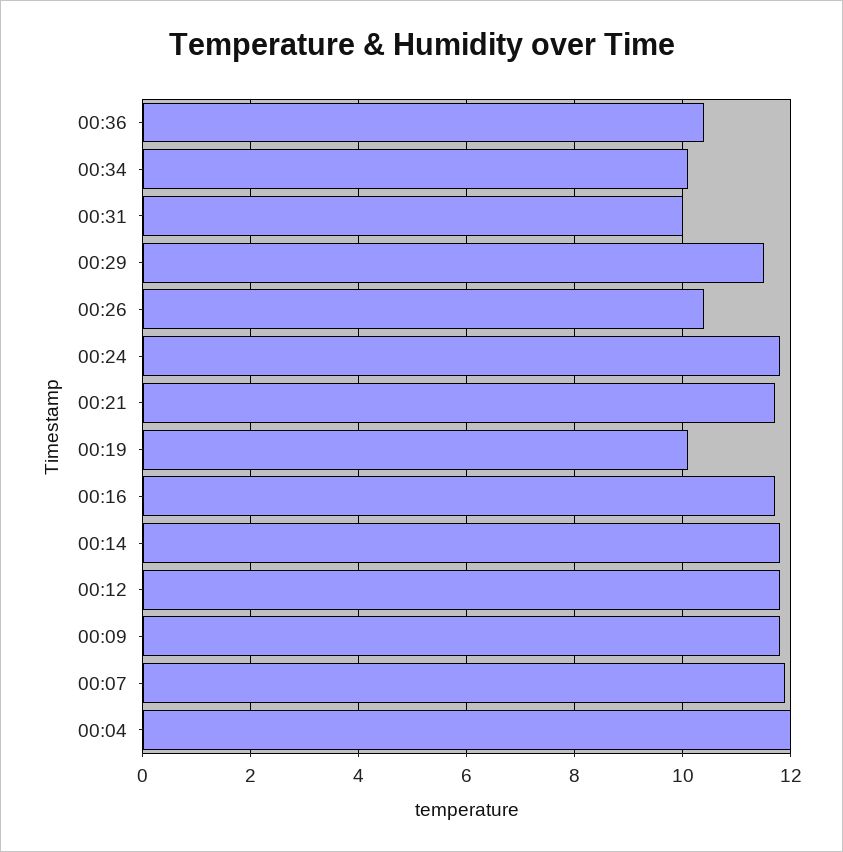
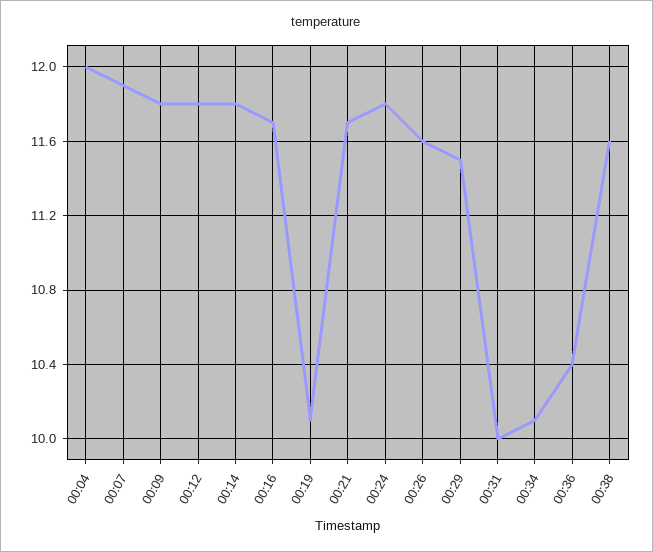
00:26: 10.5 -> 11.6
00:38: none -> 11.6

